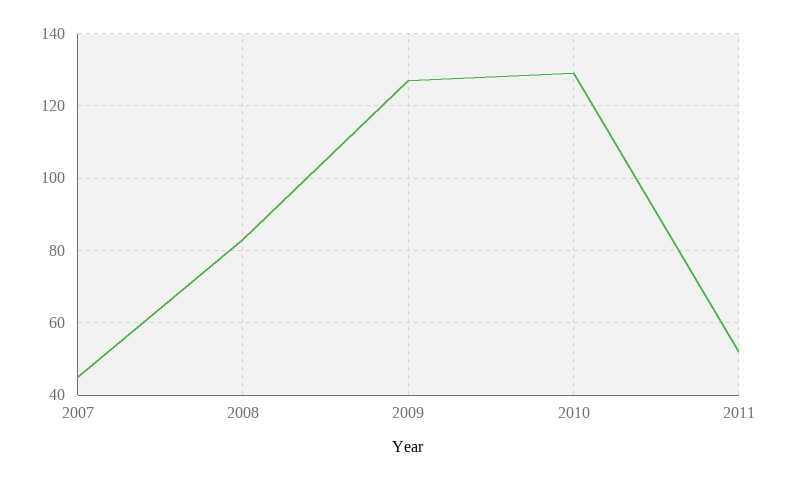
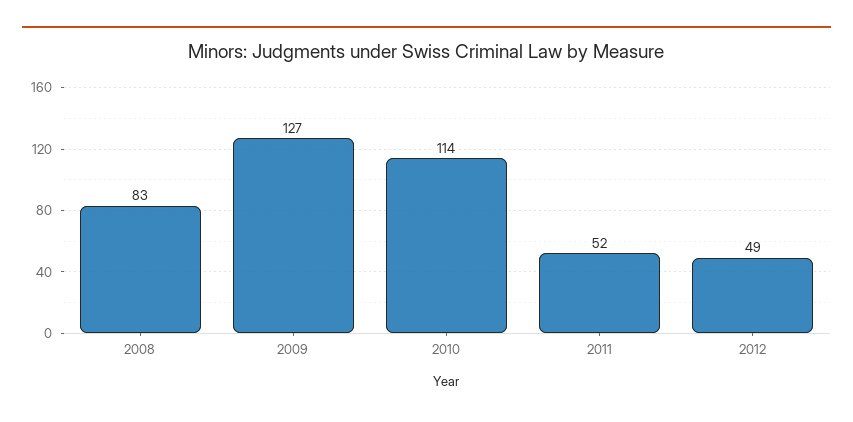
2007: 45 -> none
2010: 130 -> 114
2012: none -> 49

